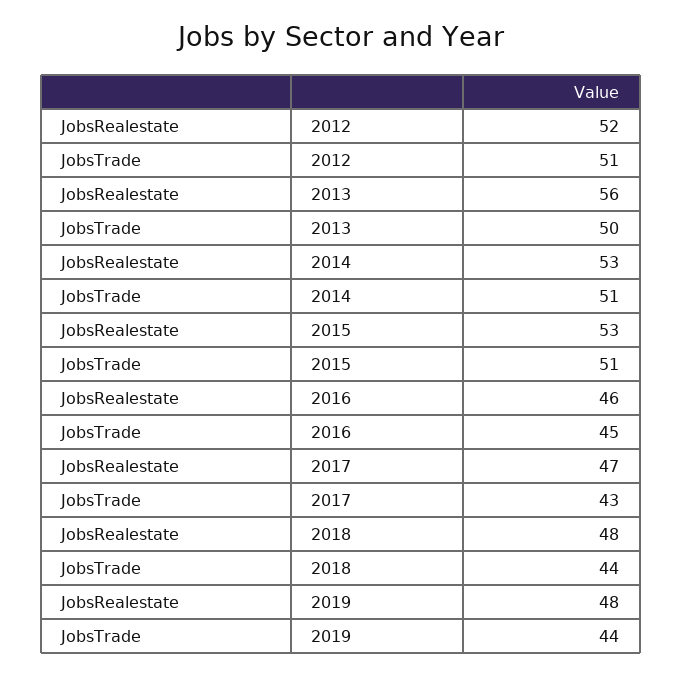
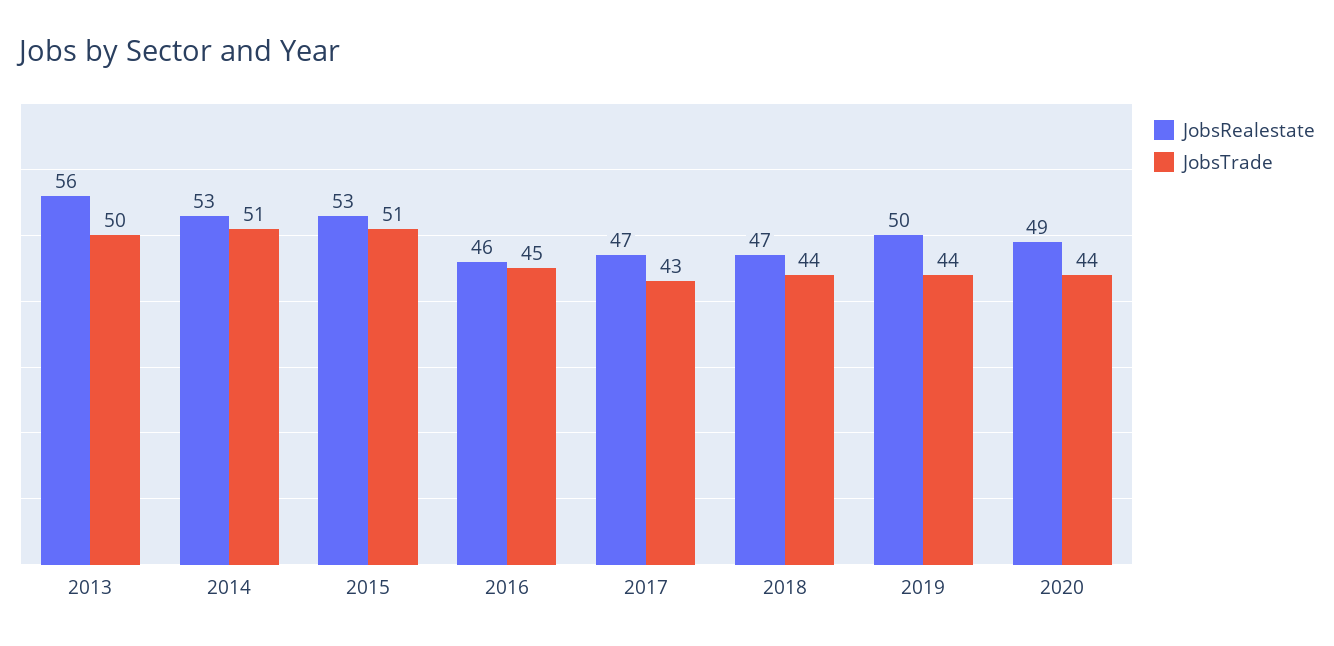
JobsRealestate, 2012: 52 -> none
JobsTrade, 2012: 51 -> none
JobsRealestate, 2018: 48 -> 47
JobsRealestate, 2019: 48 -> 50
JobsRealestate, 2020: none -> 49
JobsTrade, 2020: none -> 44

